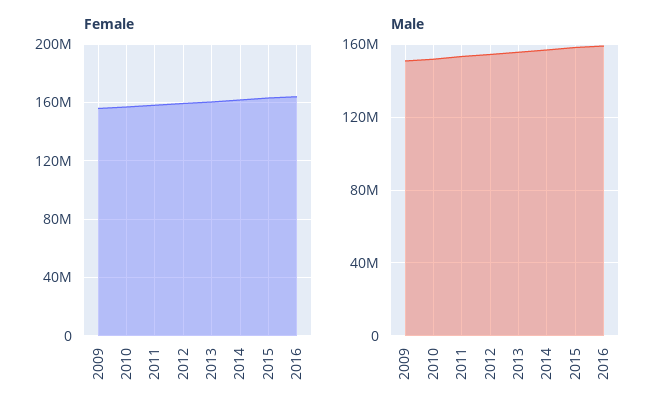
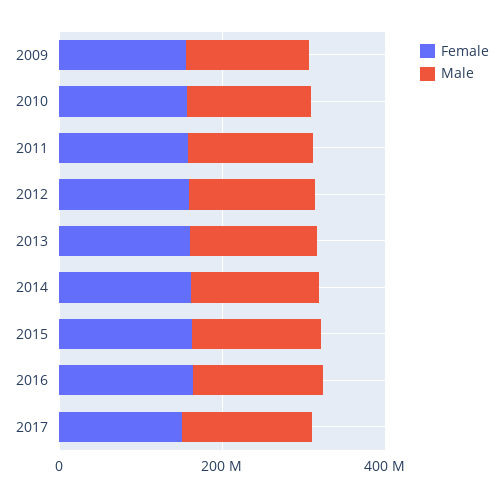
Female, 2017: none -> 150000000
Male, 2017: none -> 150000000

